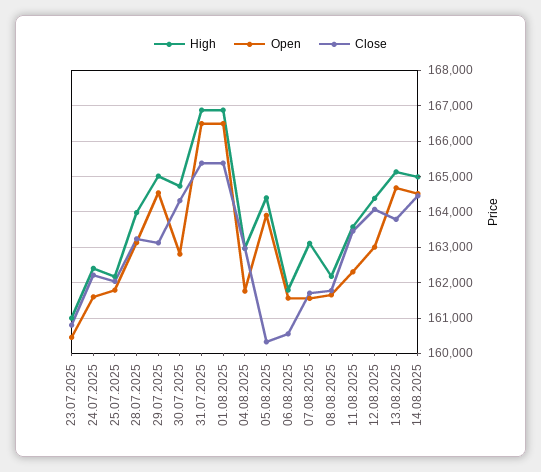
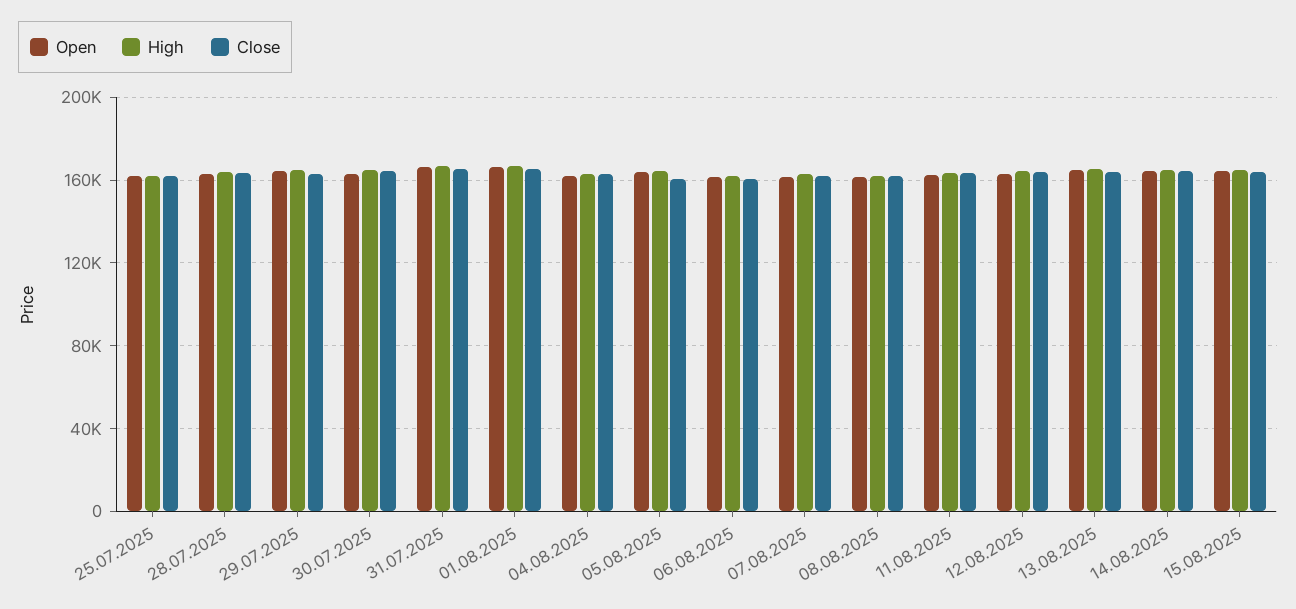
High, 23.07.2025: 161000 -> none
Open, 23.07.2025: 160400 -> none
Close, 23.07.2025: 160800 -> none
High, 24.07.2025: 162400 -> none
Open, 24.07.2025: 161600 -> none
Close, 24.07.2025: 162200 -> none
Open, 15.08.2025: none -> 165000
High, 15.08.2025: none -> 165000
Close, 15.08.2025: none -> 165000

